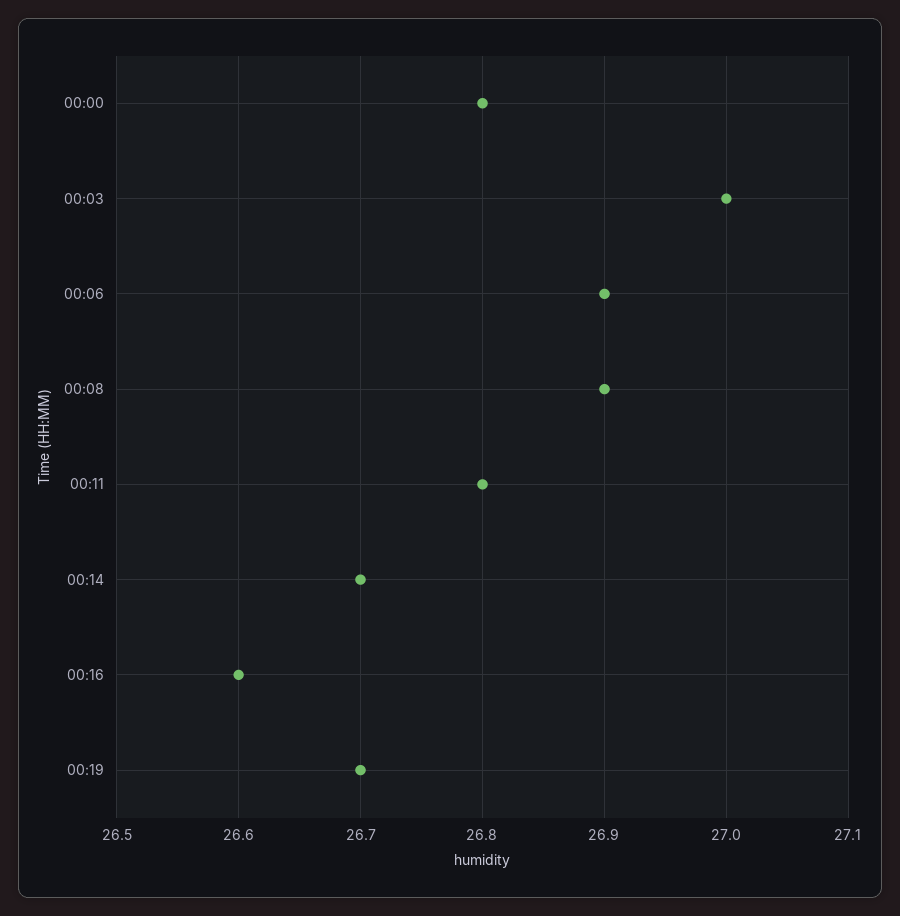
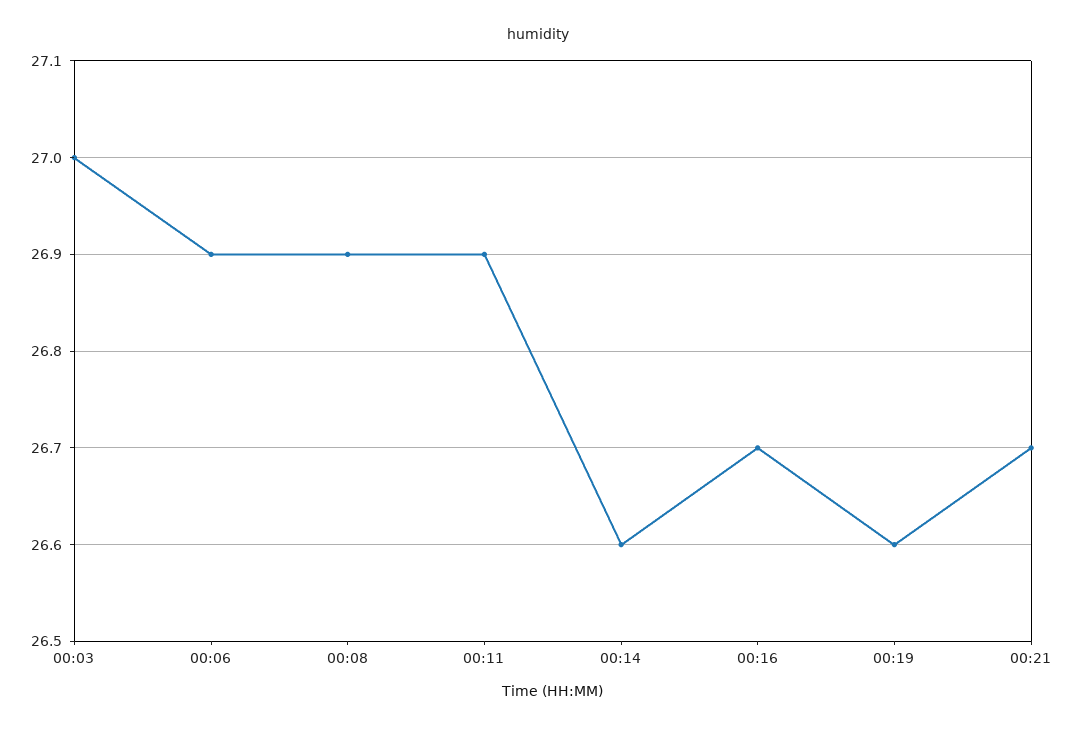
00:00: 26.8 -> none
00:11: 26.8 -> 26.9
00:14: 26.7 -> 26.6
00:16: 26.6 -> 26.7
00:19: 26.7 -> 26.6
00:21: none -> 26.7

